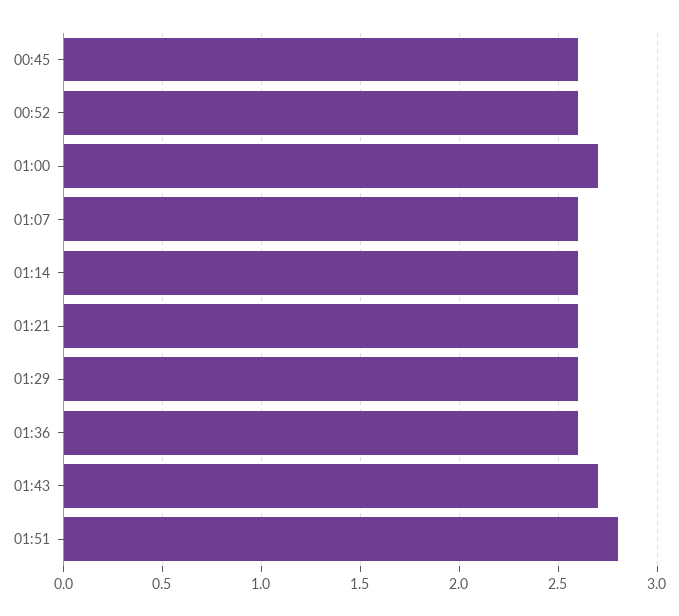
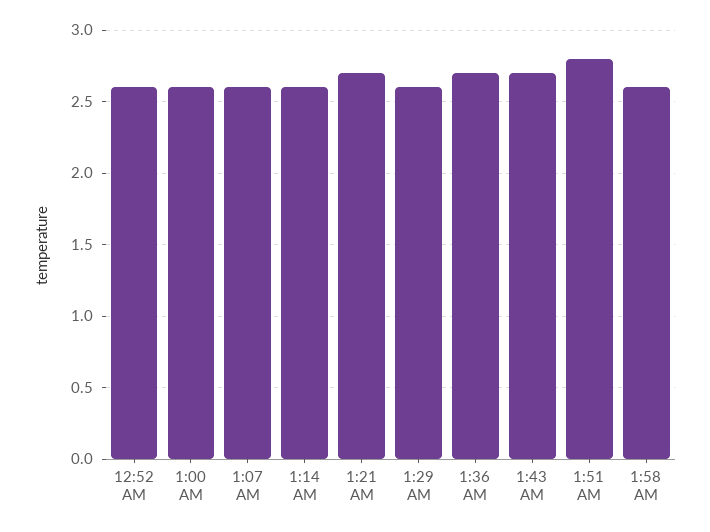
00:45: 2.6 -> none
01:00: 2.7 -> 2.6
01:21: 2.6 -> 2.7
01:36: 2.6 -> 2.7
1:58 AM: none -> 2.6

